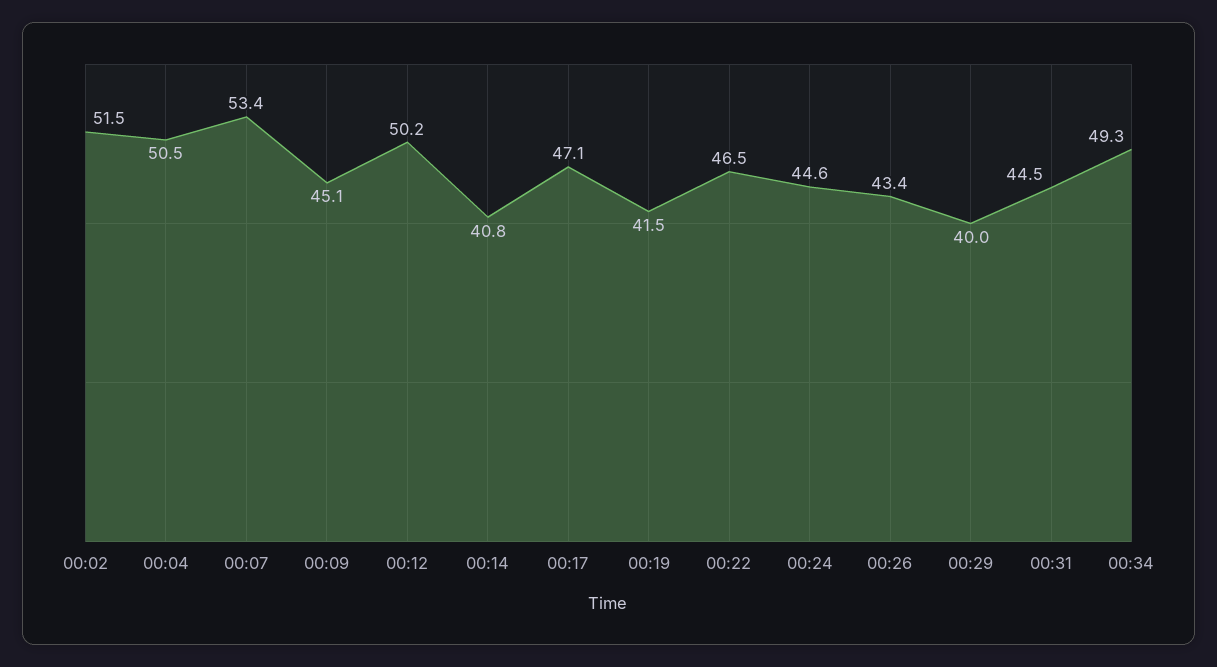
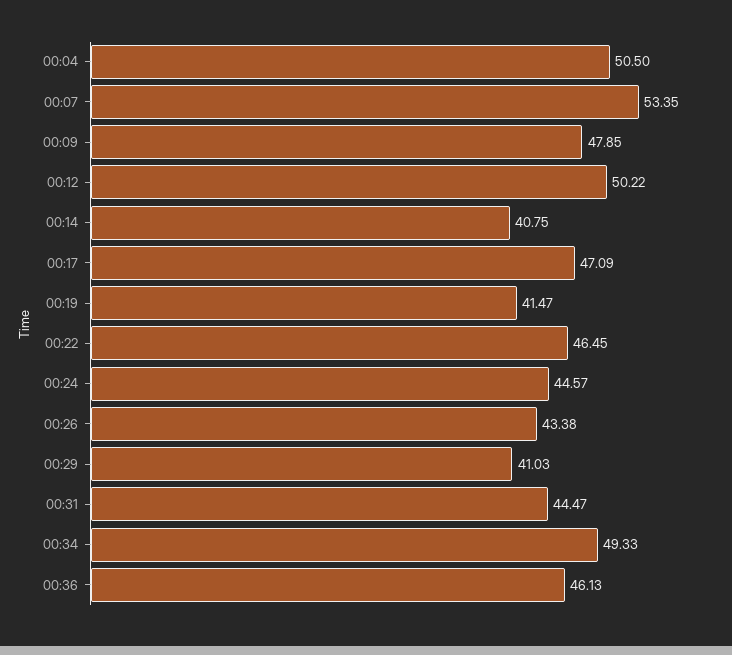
00:02: 51.5 -> none
00:09: 45.1 -> 47.85
00:29: 40 -> 41.03
00:36: none -> 46.13

